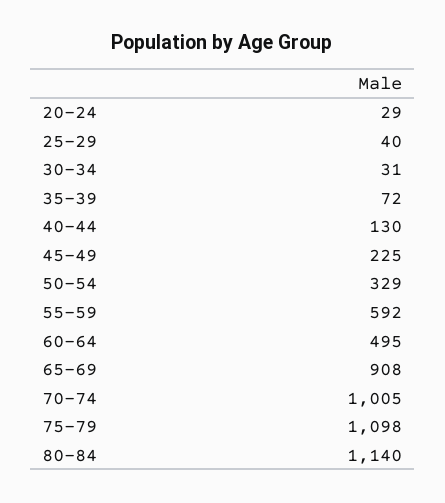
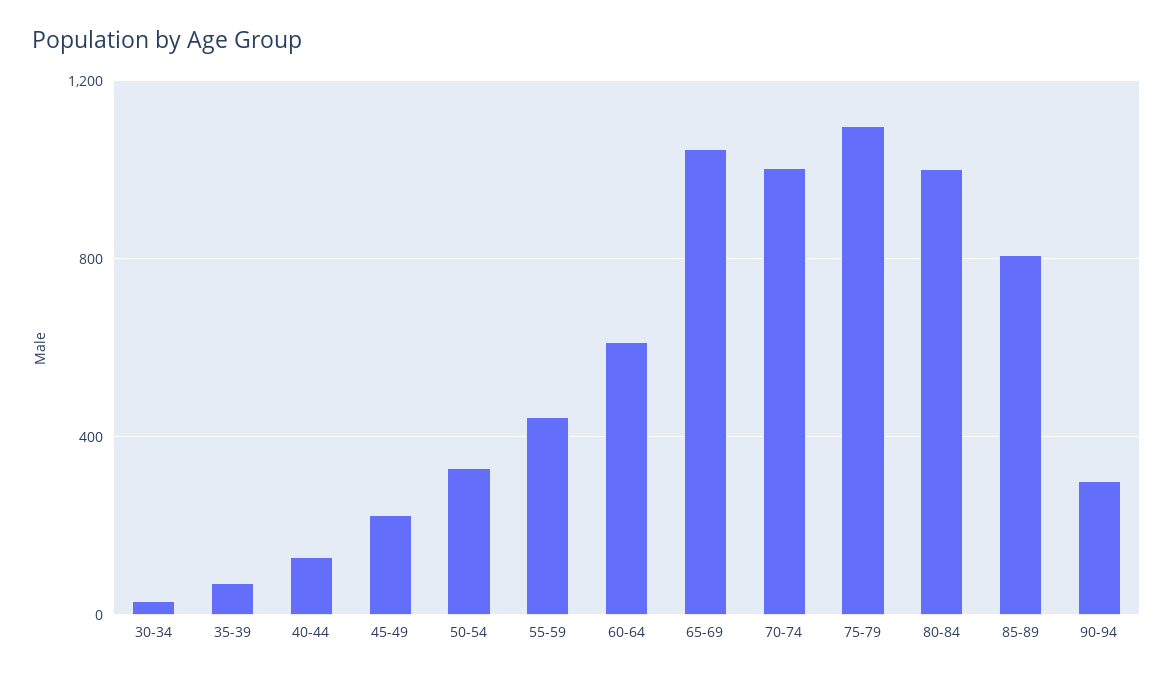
20-24: 29 -> none
25-29: 40 -> none
55-59: 592 -> 450
60-64: 495 -> 600
65-69: 908 -> 1050
80-84: 1140 -> 1000
85-89: none -> 800
90-94: none -> 300

